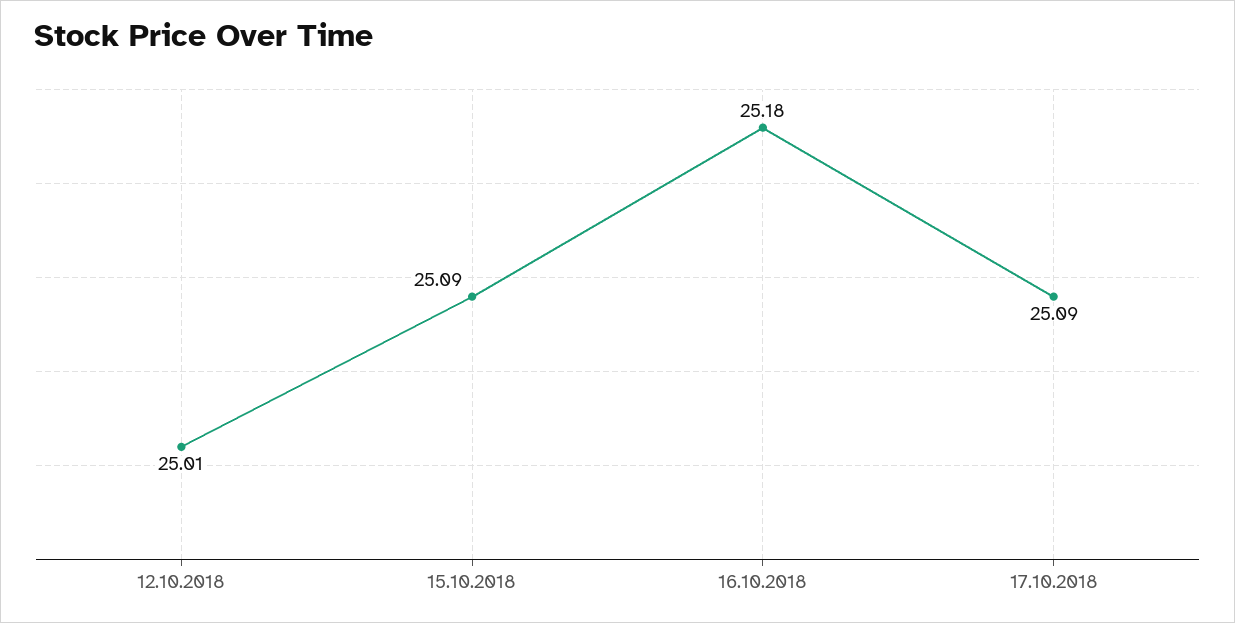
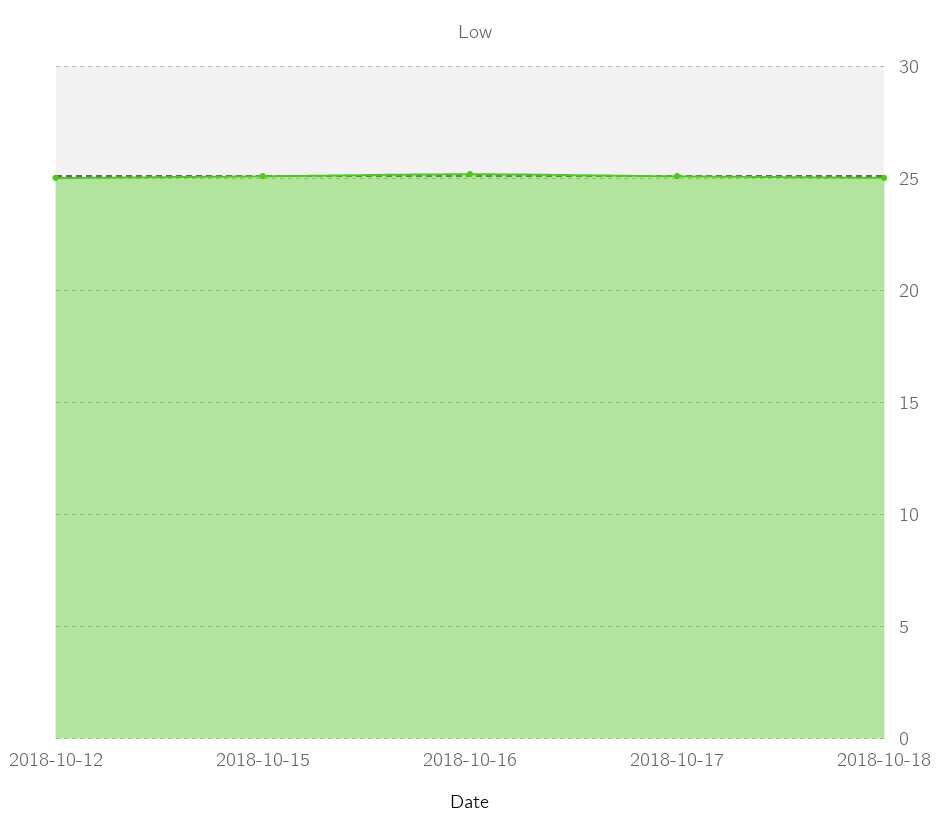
2018-10-18: none -> 25

